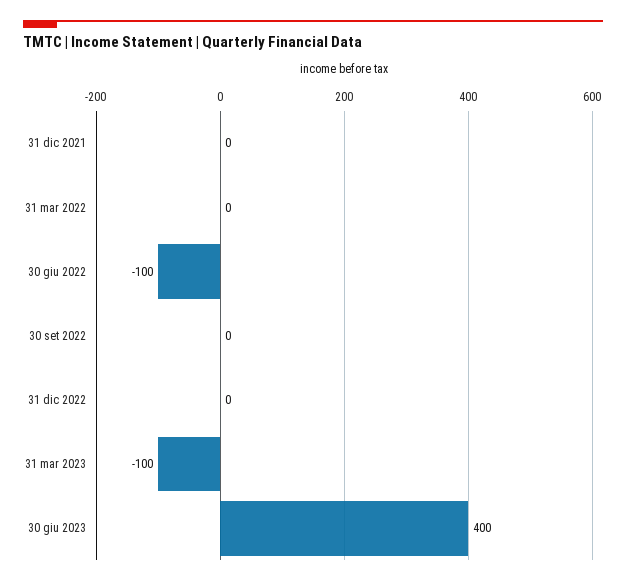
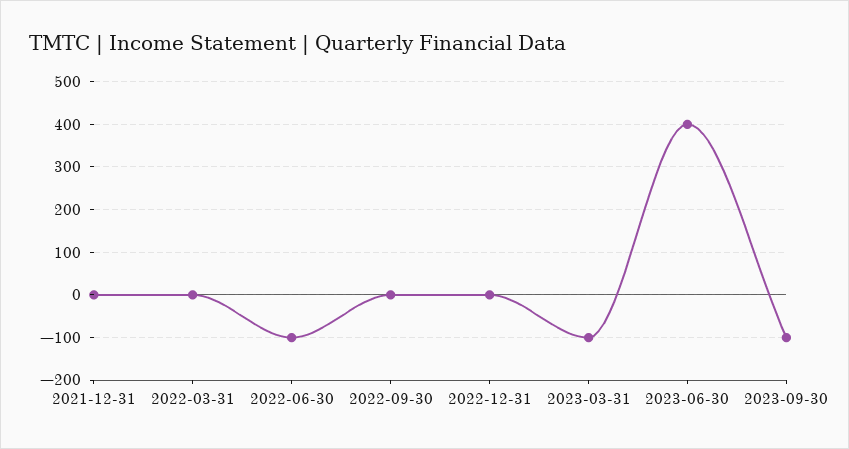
2023-09-30: none -> -100

